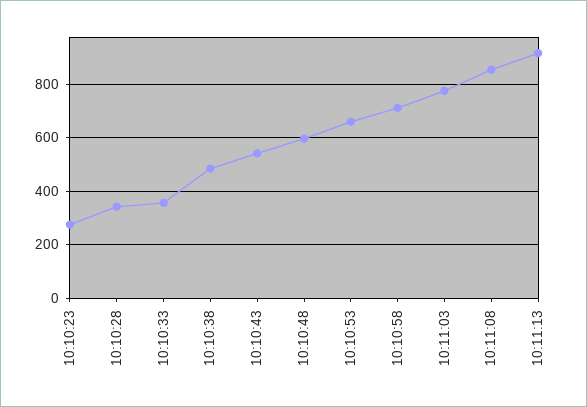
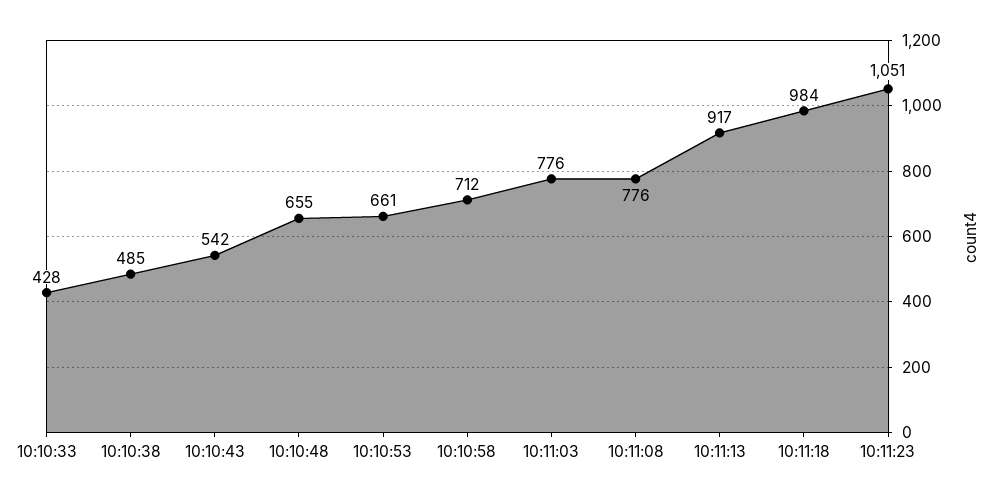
10:10:23: 275 -> none
10:10:28: 350 -> none
10:10:33: 350 -> 428
10:10:48: 600 -> 655
10:11:08: 850 -> 776
10:11:18: none -> 984
10:11:23: none -> 1051

